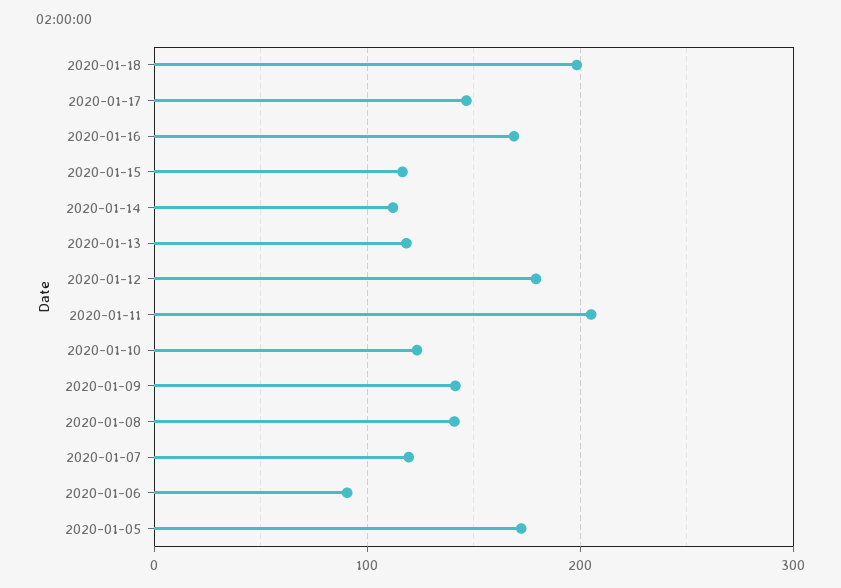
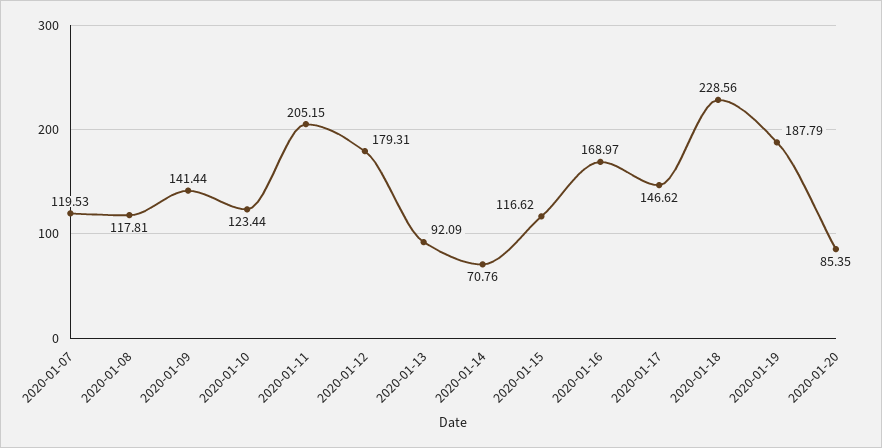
2020-01-18: 200 -> 228.56
2020-01-14: 110 -> 70.76
2020-01-13: 120 -> 92.09
2020-01-08: 140 -> 117.81
2020-01-06: 90 -> none
2020-01-05: 170 -> none
2020-01-19: none -> 187.79
2020-01-20: none -> 85.35

